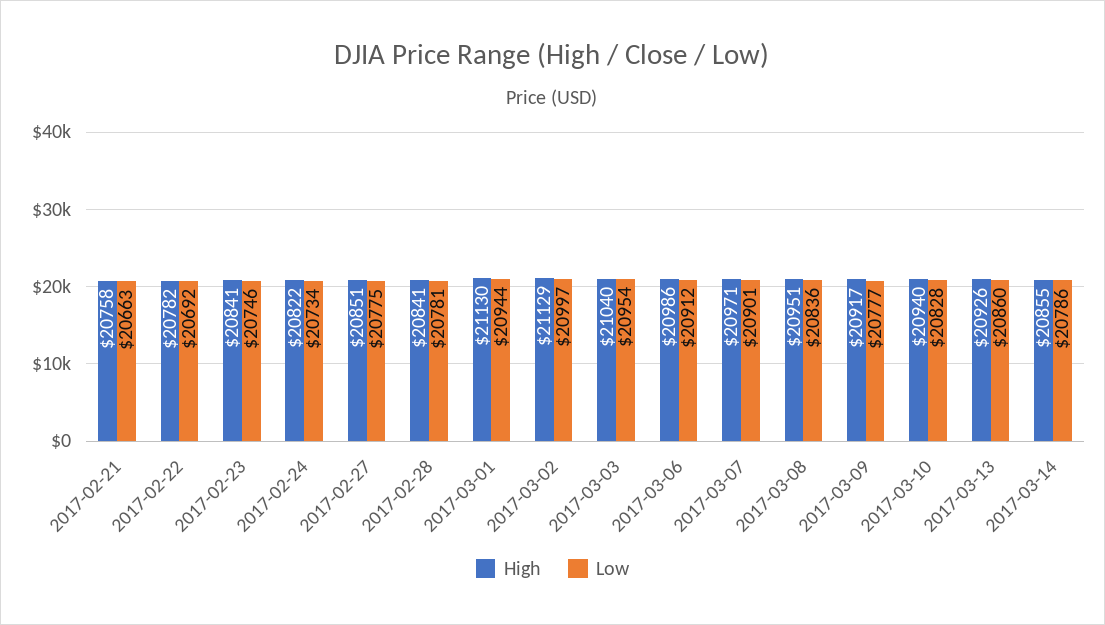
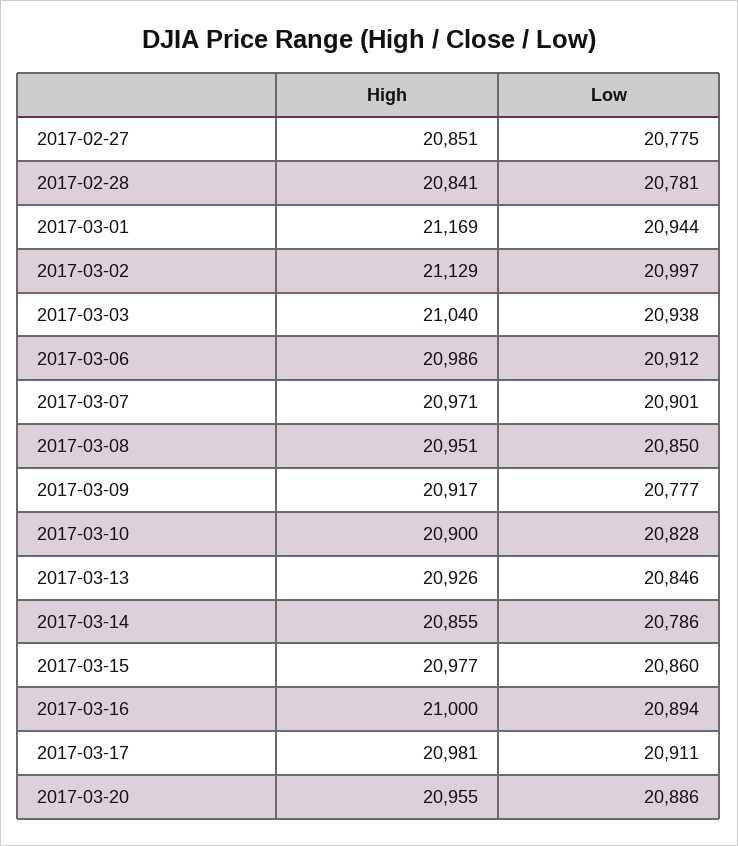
High, 2017-02-21: 20758 -> none
Low, 2017-02-21: 20663 -> none
High, 2017-02-22: 20782 -> none
Low, 2017-02-22: 20692 -> none
High, 2017-02-23: 20841 -> none
Low, 2017-02-23: 20746 -> none
High, 2017-02-24: 20822 -> none
Low, 2017-02-24: 20734 -> none
High, 2017-03-01: 21130 -> 21169
Low, 2017-03-03: 20954 -> 20938
Low, 2017-03-08: 20836 -> 20850
High, 2017-03-10: 20940 -> 20900
Low, 2017-03-13: 20860 -> 20846
High, 2017-03-15: none -> 20977
Low, 2017-03-15: none -> 20860
High, 2017-03-16: none -> 21000
Low, 2017-03-16: none -> 20894
High, 2017-03-17: none -> 20981
Low, 2017-03-17: none -> 20911
High, 2017-03-20: none -> 20955
Low, 2017-03-20: none -> 20886

